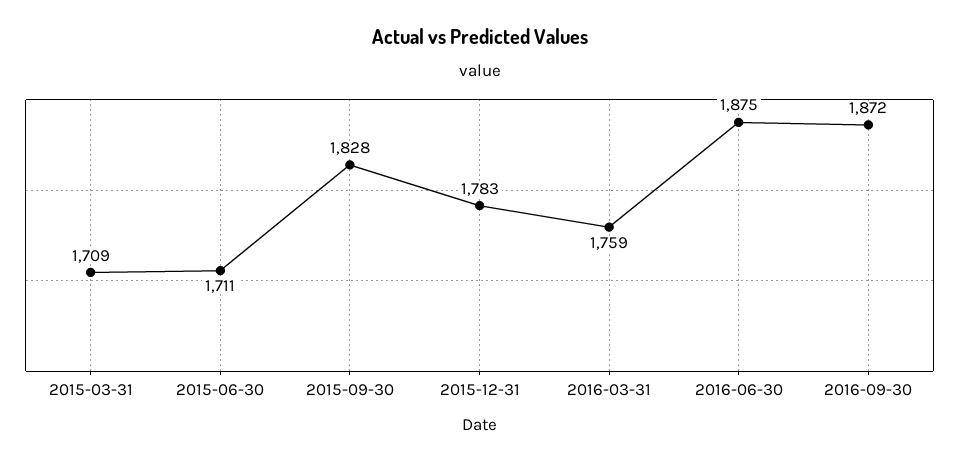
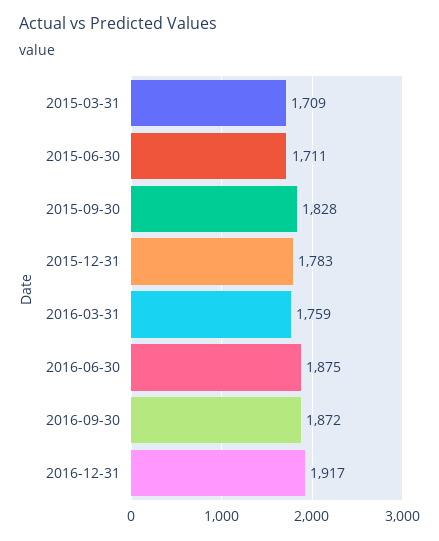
2016-12-31: none -> 1917

